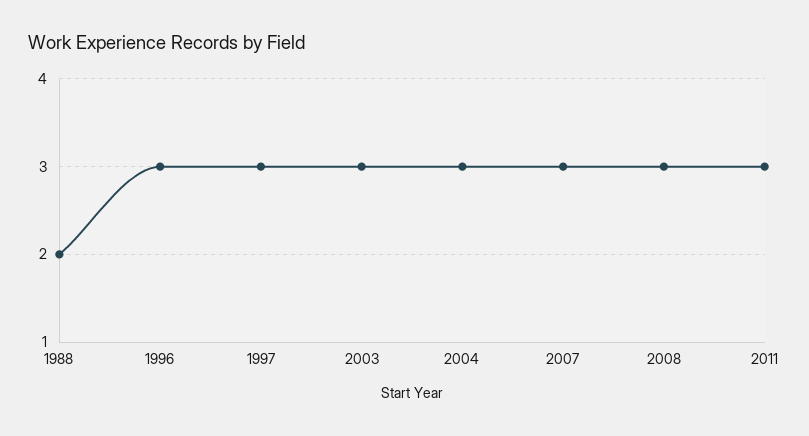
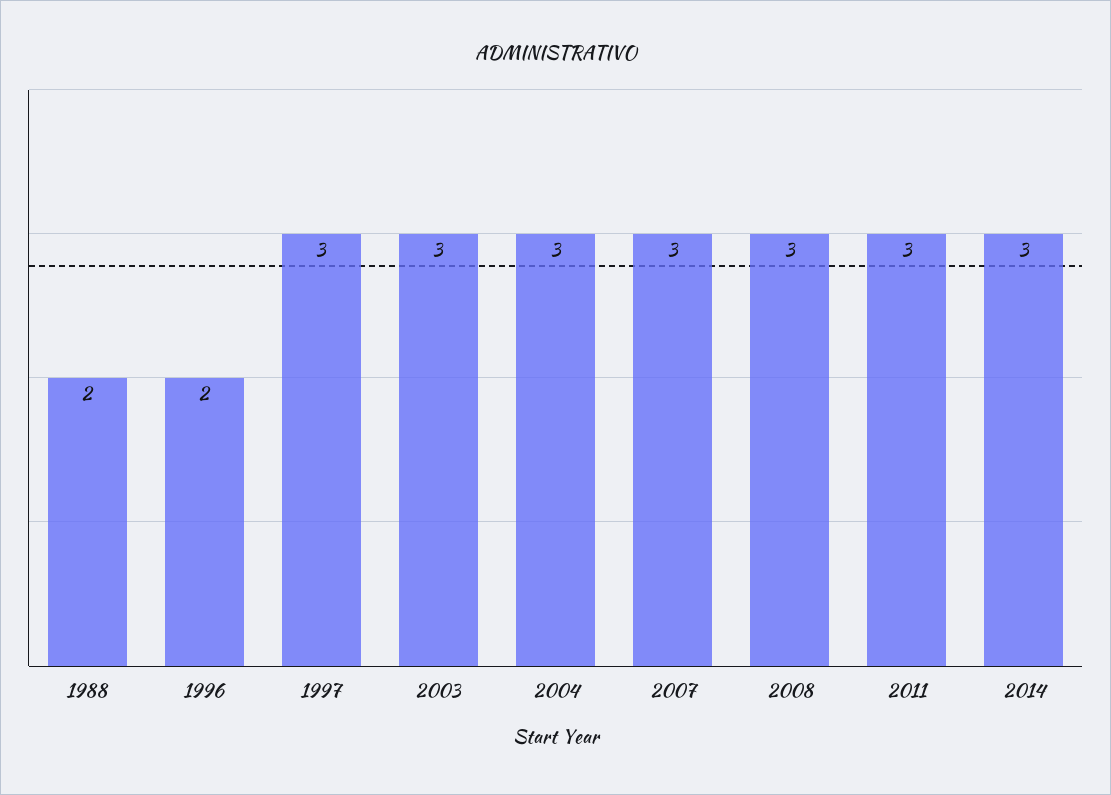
1996: 3 -> 2
2014: none -> 3

